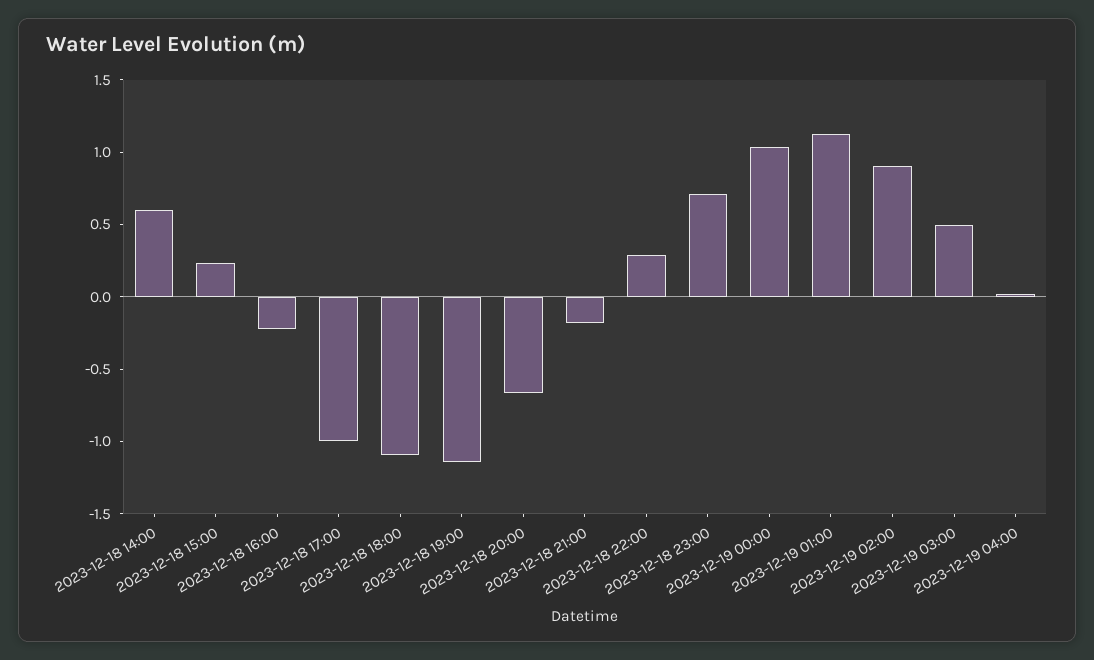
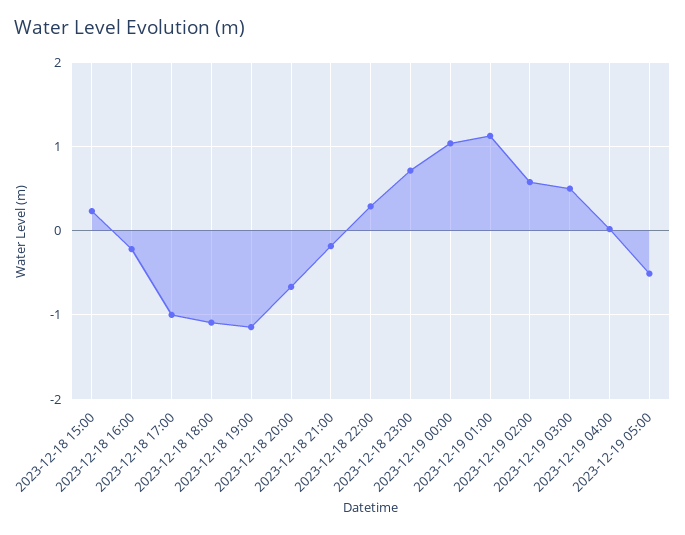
2023-12-18 14:00: 0.6 -> none
2023-12-19 02:00: 0.9 -> 0.6
2023-12-19 05:00: none -> -0.5

